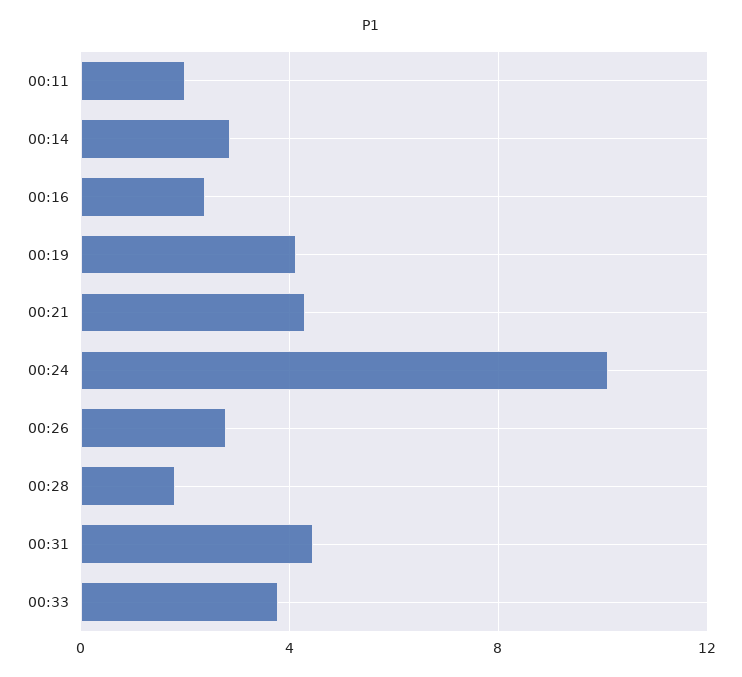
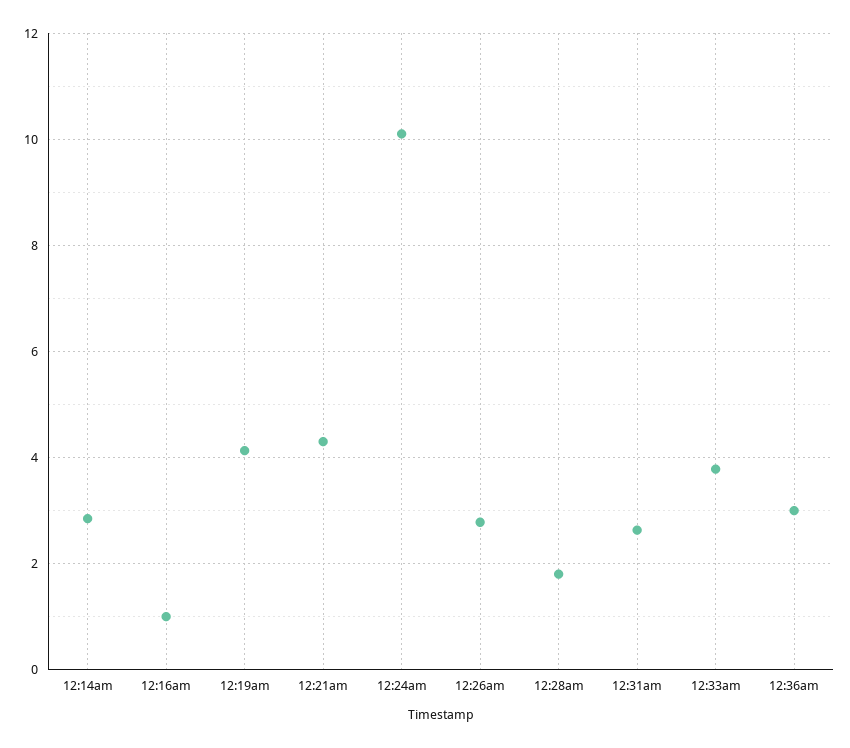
00:11: 2 -> none
00:16: 2.5 -> 1
00:31: 4.5 -> 2.6
12:36am: none -> 3

